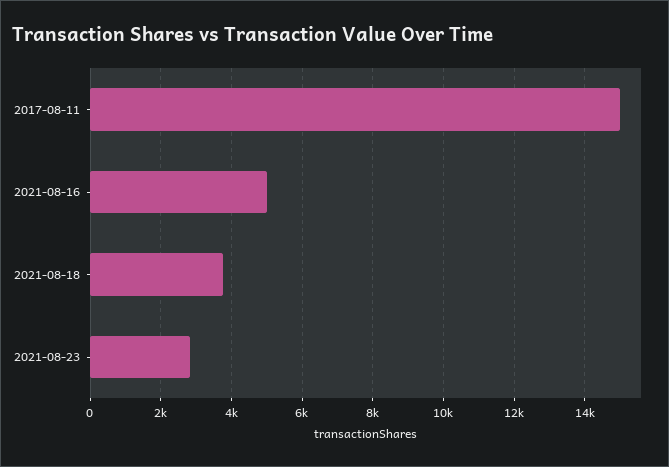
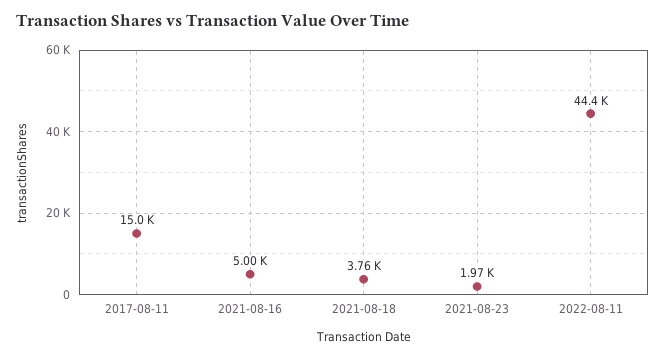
2021-08-23: 2800 -> 1970
2022-08-11: none -> 44400

